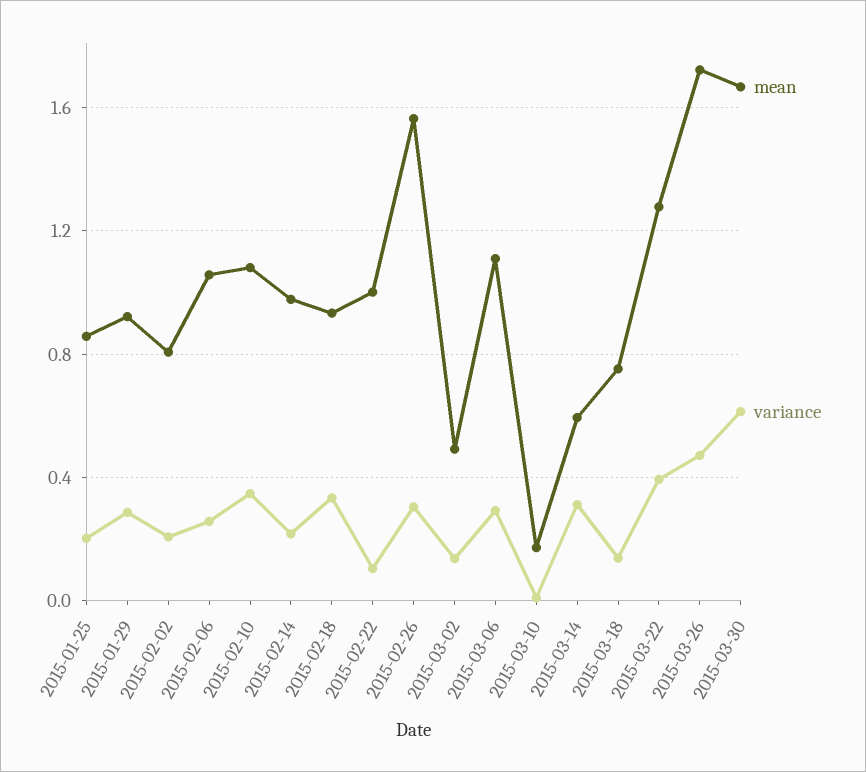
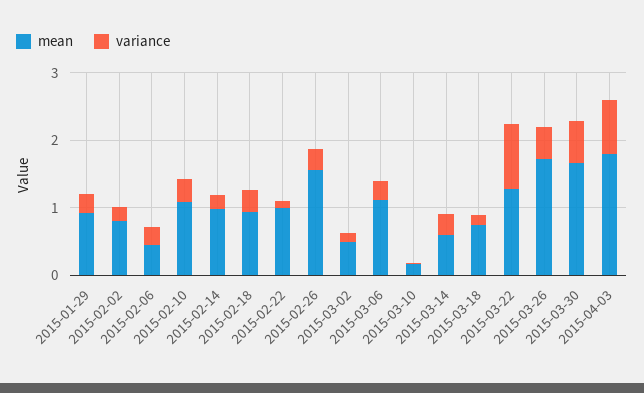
mean, 2015-01-25: 0.85 -> none
variance, 2015-01-25: 0.2 -> none
mean, 2015-02-06: 1.05 -> 0.4
variance, 2015-03-22: 0.4 -> 1
mean, 2015-04-03: none -> 1.8
variance, 2015-04-03: none -> 0.8

